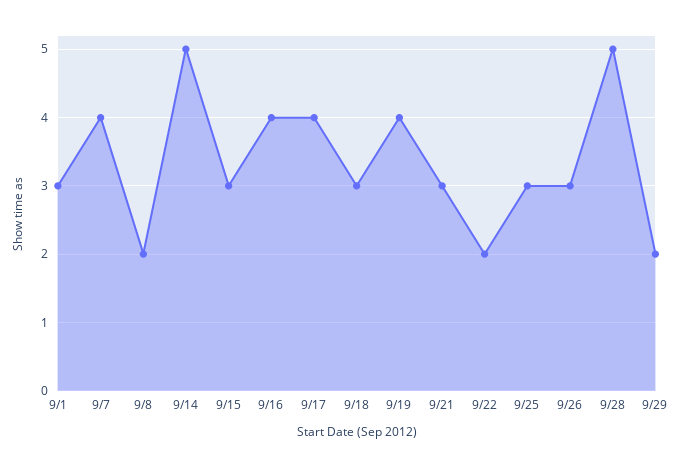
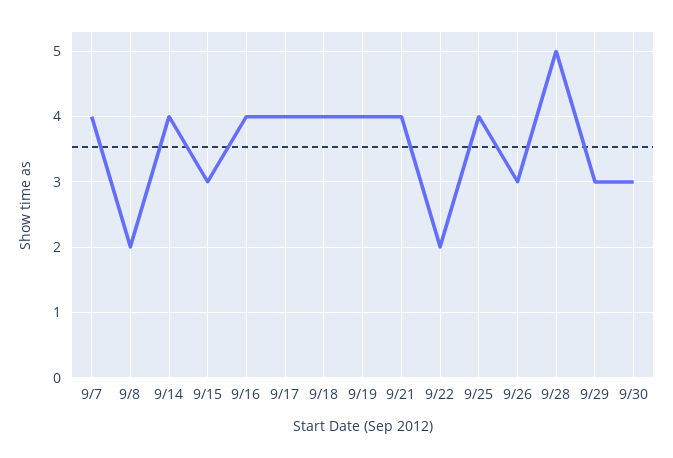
9/1: 3 -> none
9/14: 5 -> 4
9/18: 3 -> 4
9/21: 3 -> 4
9/25: 3 -> 4
9/29: 2 -> 3
9/30: none -> 3

